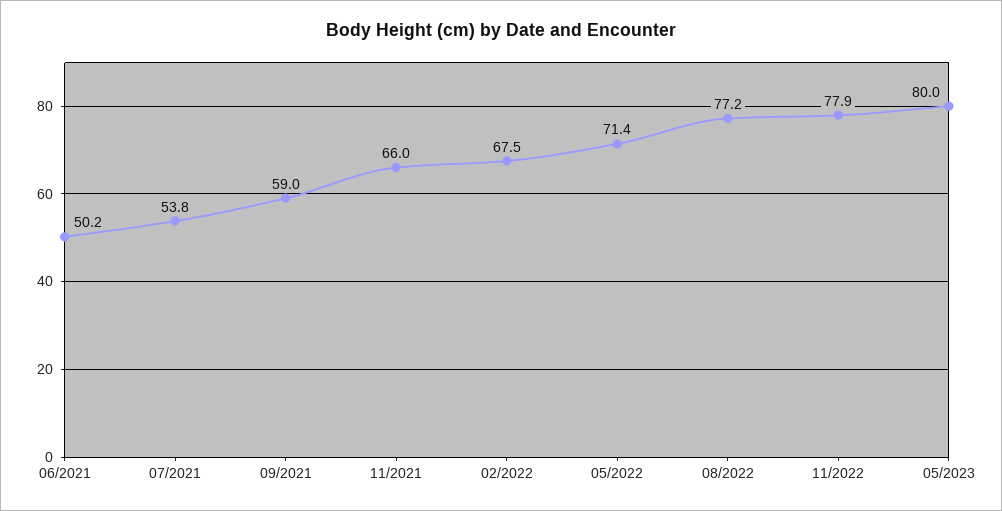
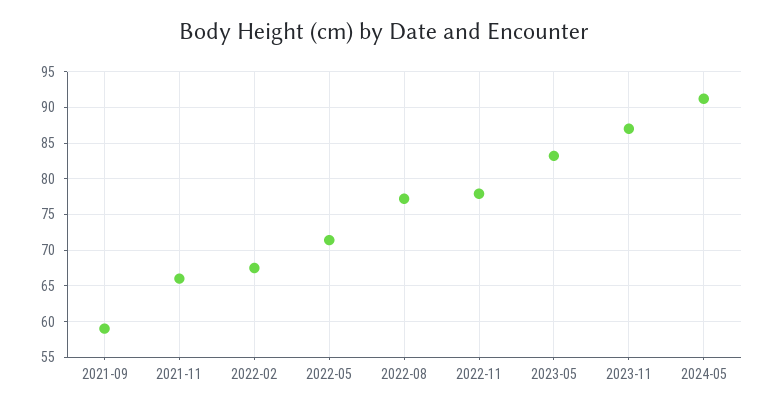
06/2021: 50.2 -> none
07/2021: 53.8 -> none
05/2023: 80 -> 83
2023-11: none -> 87
2024-05: none -> 91

